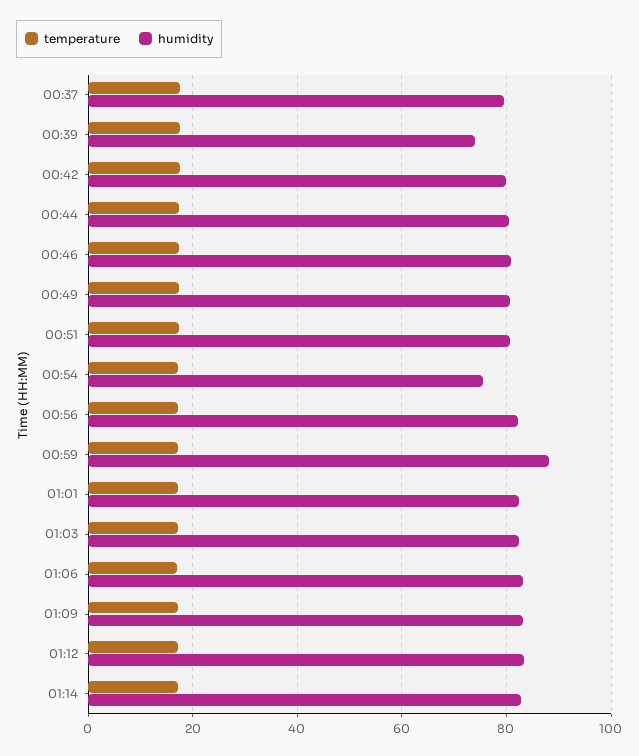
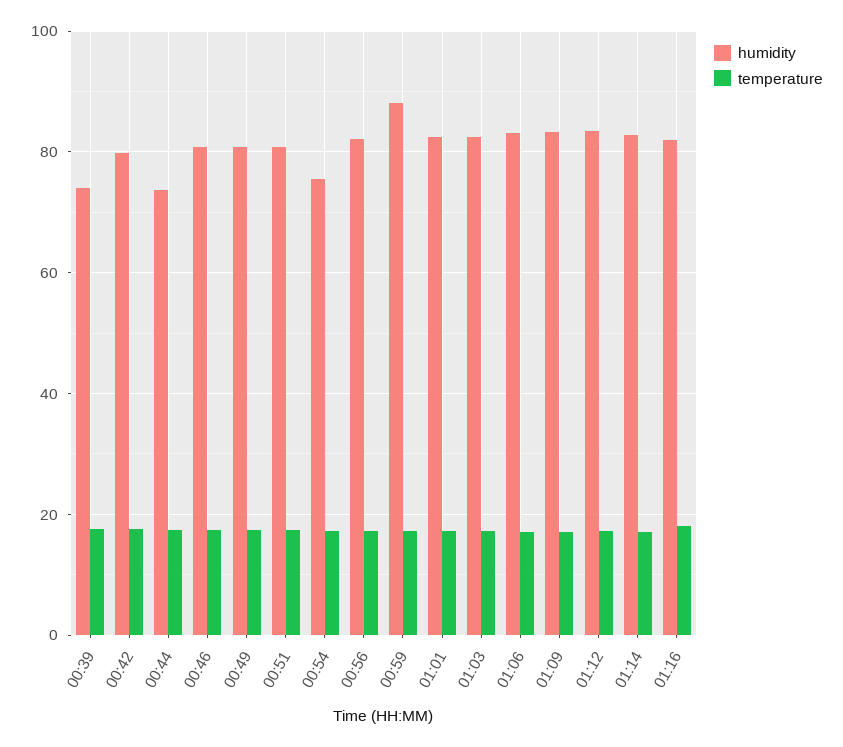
temperature, 00:37: 18 -> none
humidity, 00:37: 80 -> none
humidity, 00:44: 80 -> 74
humidity, 01:16: none -> 82
temperature, 01:16: none -> 18

